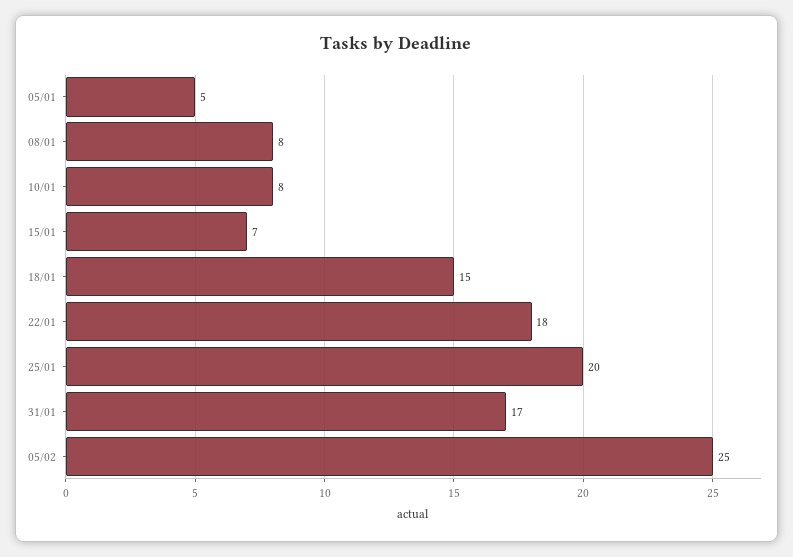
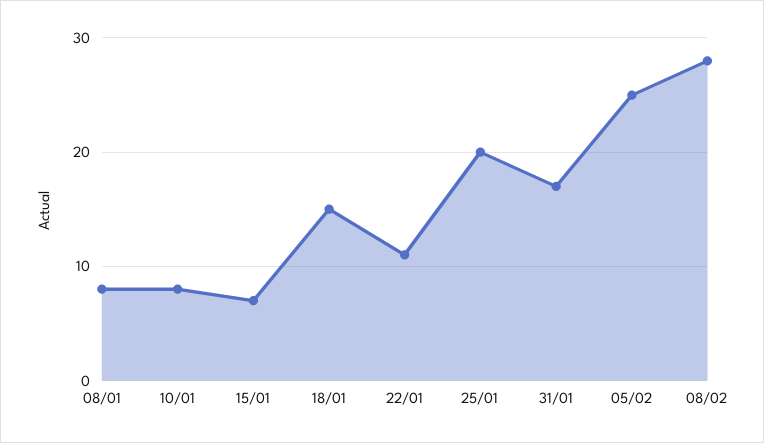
05/01: 5 -> none
22/01: 18 -> 11
08/02: none -> 28

